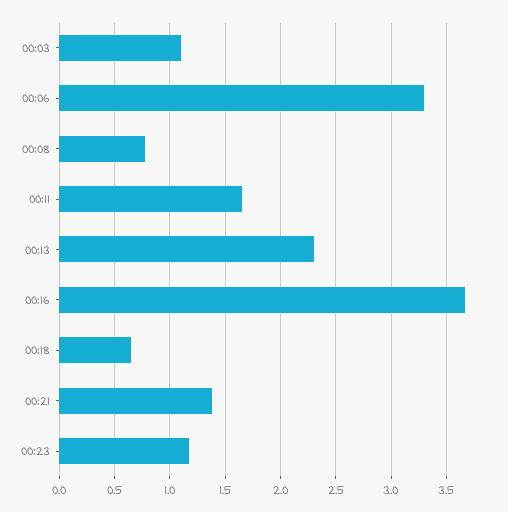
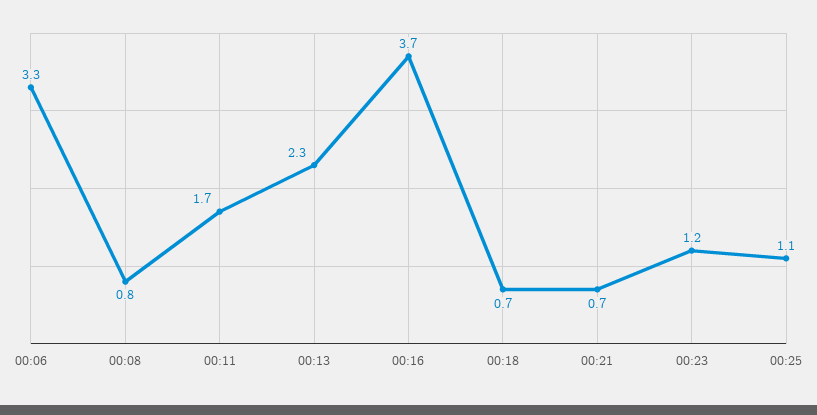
00:03: 1.1 -> none
00:21: 1.4 -> 0.7
00:25: none -> 1.1

